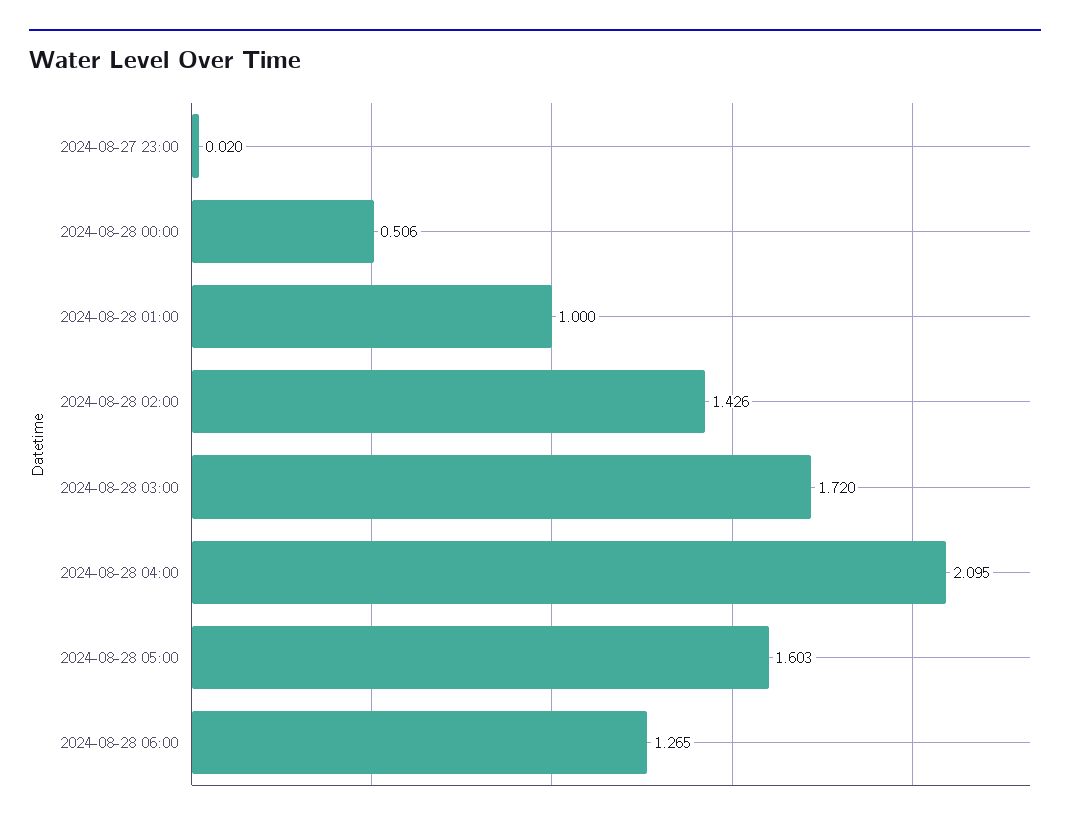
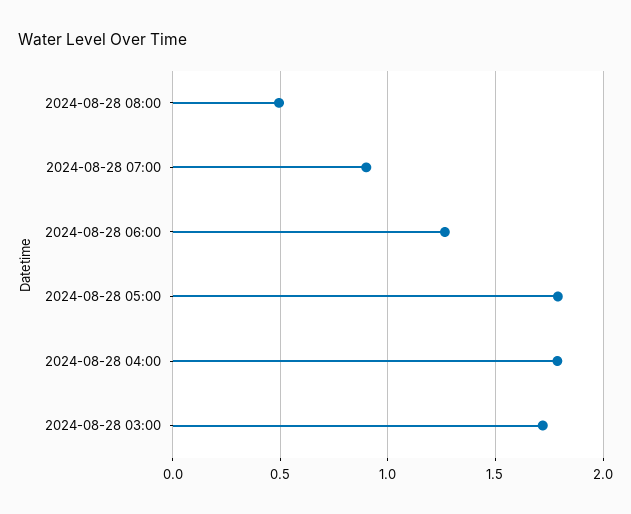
2024-08-27 23:00: 0.02 -> none
2024-08-28 00:00: 0.506 -> none
2024-08-28 01:00: 1 -> none
2024-08-28 02:00: 1.426 -> none
2024-08-28 04:00: 2.095 -> 1.8
2024-08-28 05:00: 1.603 -> 1.8
2024-08-28 08:00: none -> 0.5
2024-08-28 07:00: none -> 0.9

